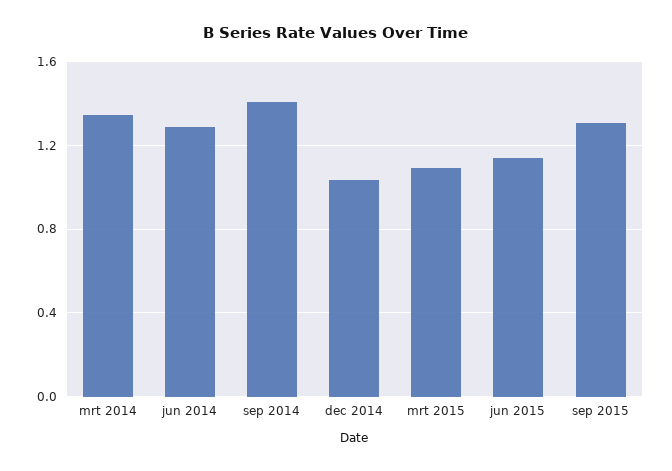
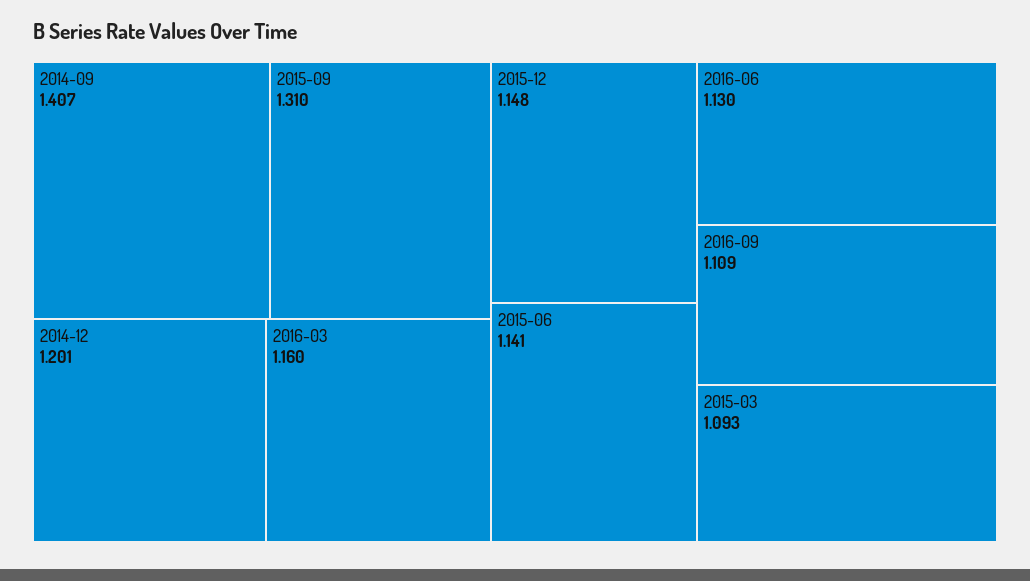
mrt 2014: 1.35 -> none
jun 2014: 1.3 -> none
dec 2014: 1.05 -> 1.201
2016-03: none -> 1.16
2015-12: none -> 1.148
2016-06: none -> 1.13
2016-09: none -> 1.109

